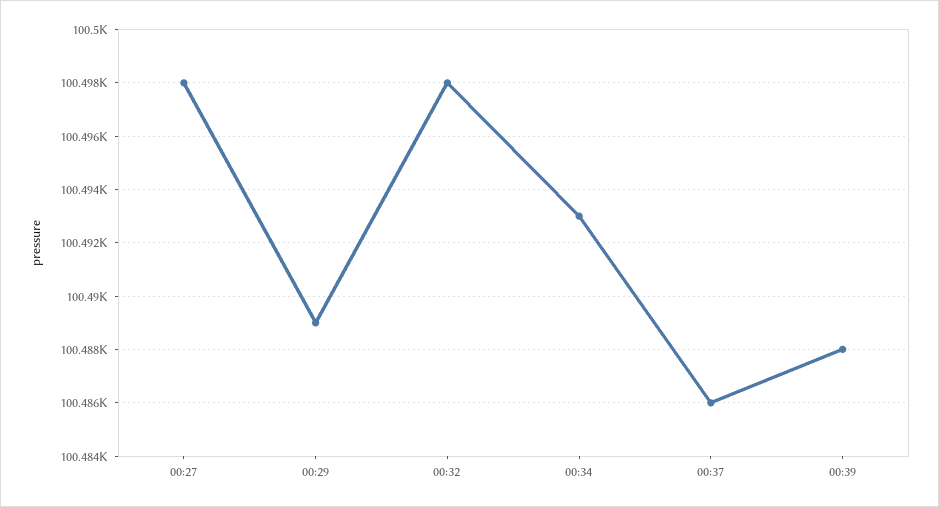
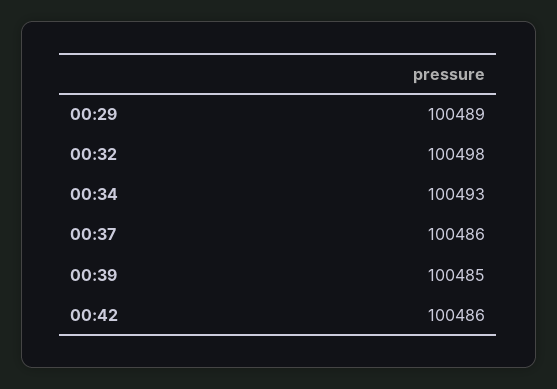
00:27: 100498 -> none
00:39: 100488 -> 100485
00:42: none -> 100486

